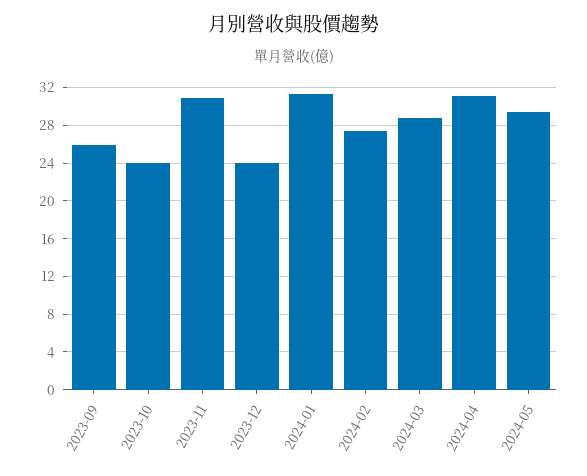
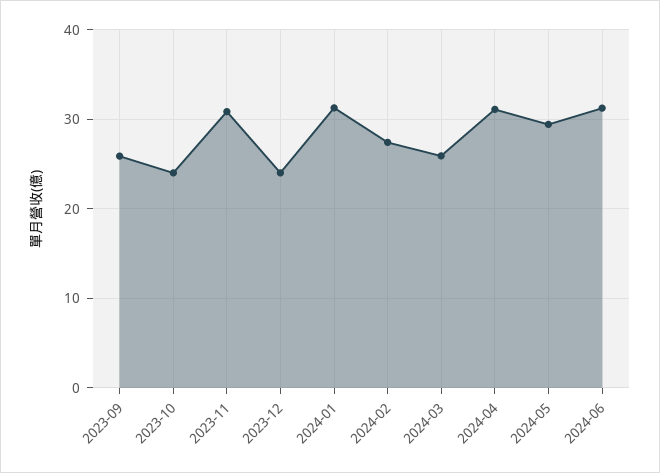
2024-03: 29 -> 26
2024-06: none -> 31

